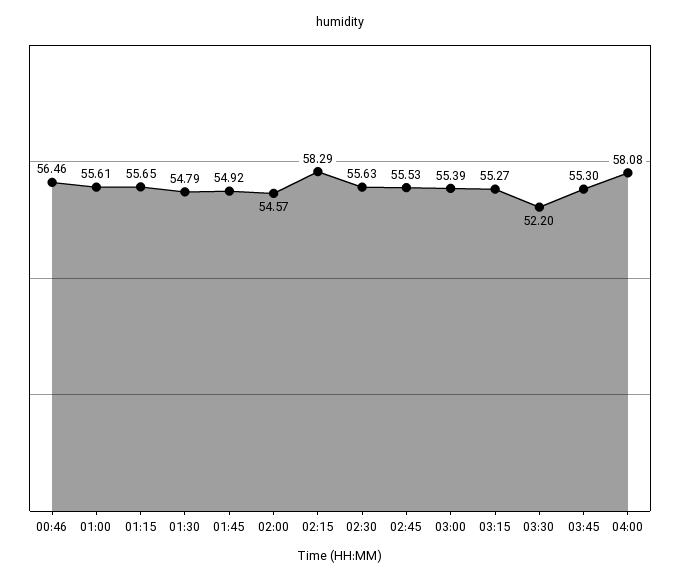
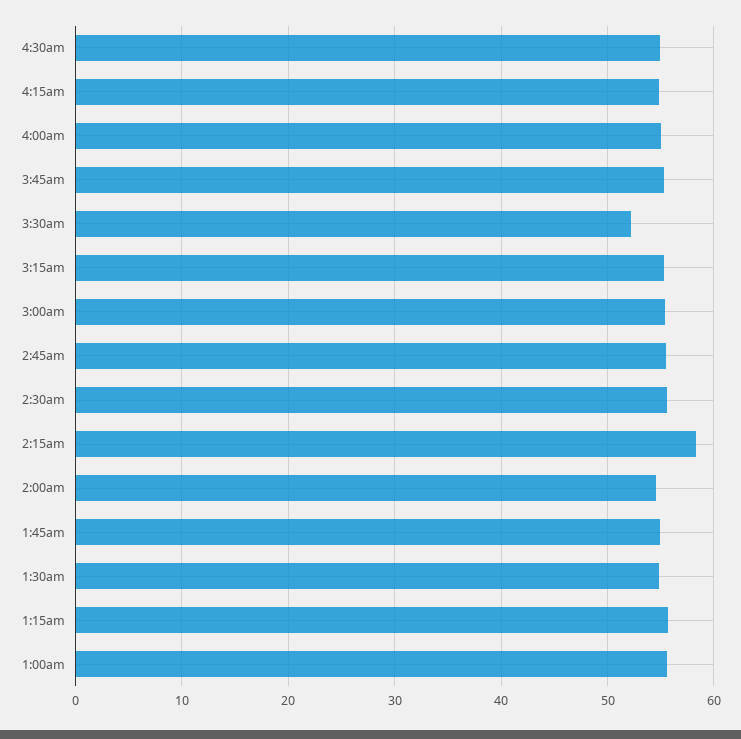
00:46: 56.46 -> none
04:00: 58.08 -> 55
4:30am: none -> 55
4:15am: none -> 55

